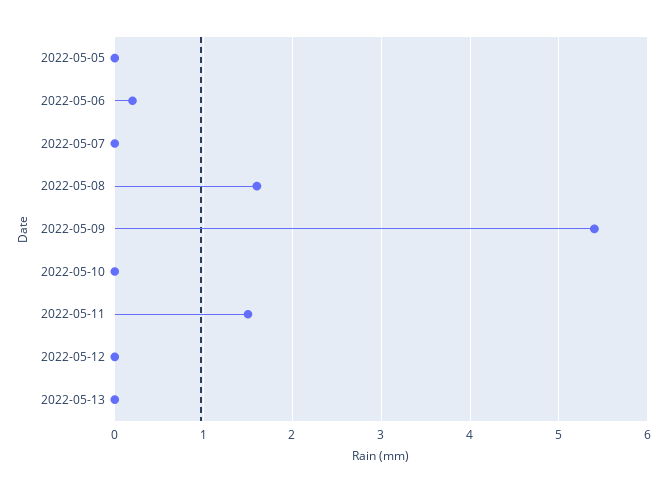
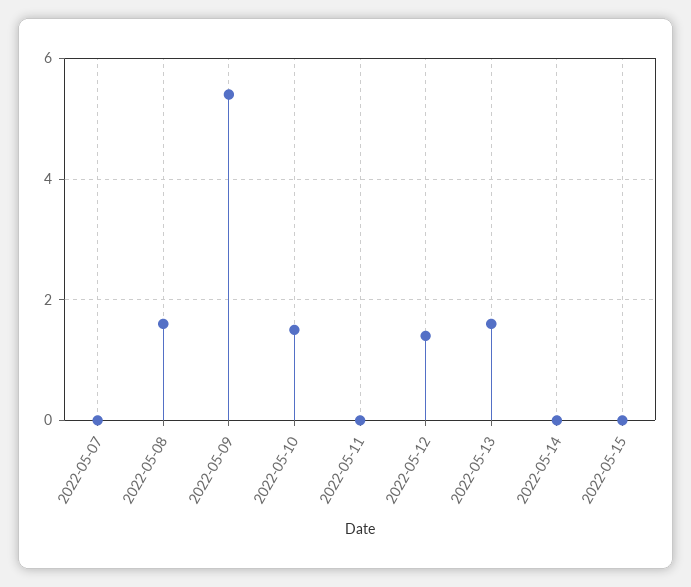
2022-05-05: 0 -> none
2022-05-06: 0.2 -> none
2022-05-10: 0 -> 1.5
2022-05-11: 1.5 -> 0
2022-05-12: 0 -> 1.5
2022-05-13: 0 -> 1.5
2022-05-14: none -> 0
2022-05-15: none -> 0

